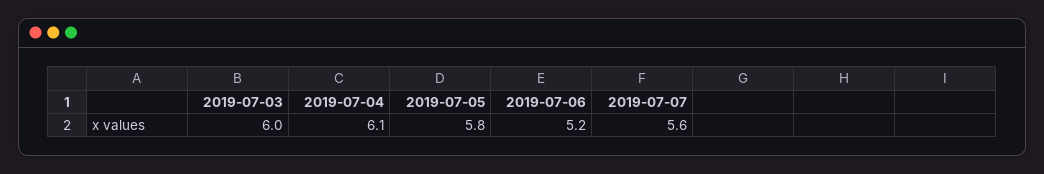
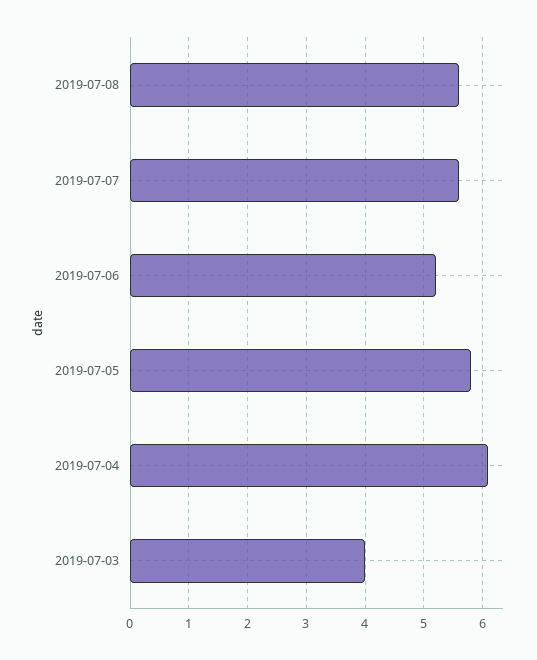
2019-07-03: 6 -> 4
2019-07-08: none -> 5.5

